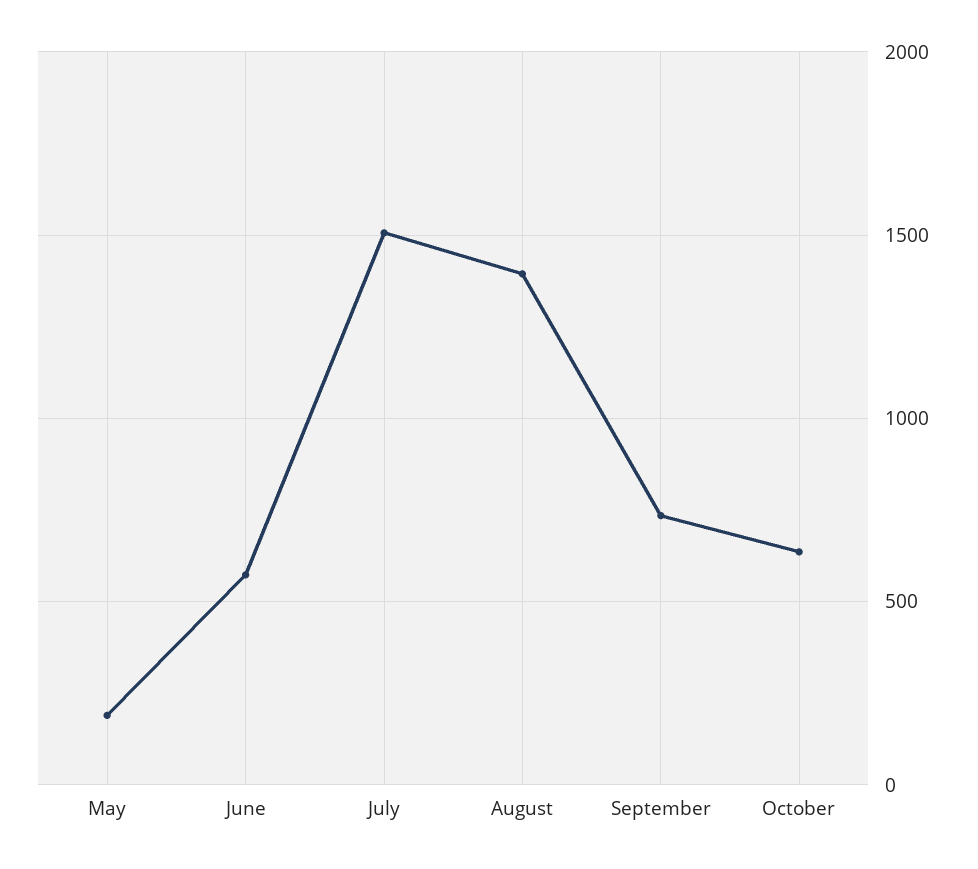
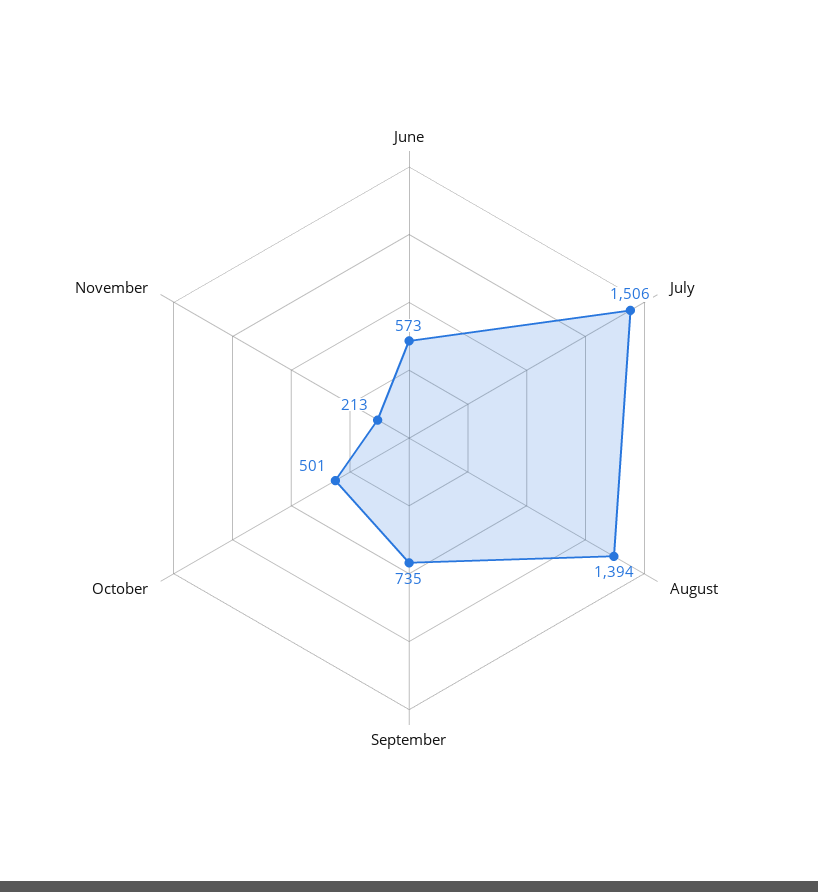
May: 200 -> none
October: 650 -> 501
November: none -> 213

